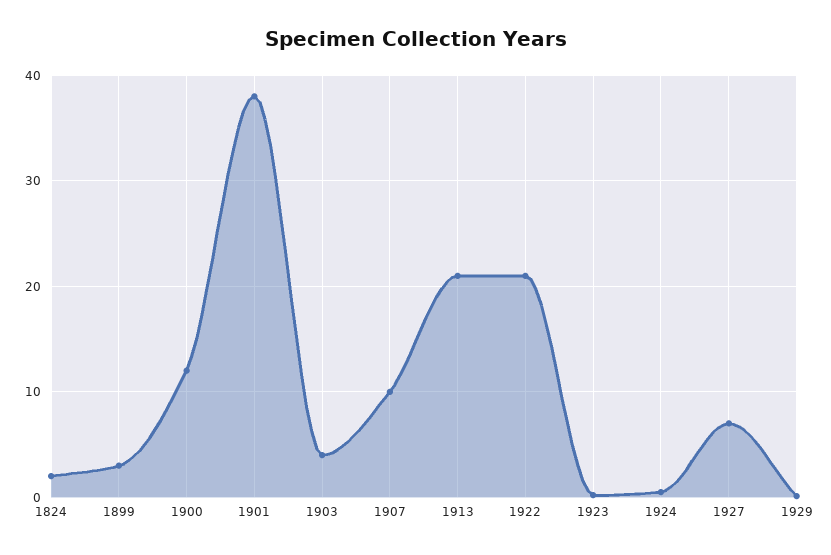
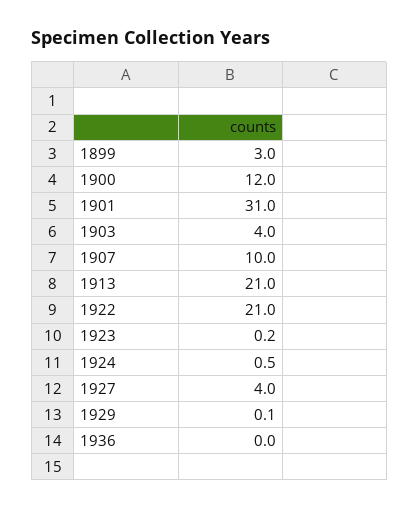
1824: 2 -> none
1901: 38 -> 31
1927: 7 -> 4
1936: none -> 0

